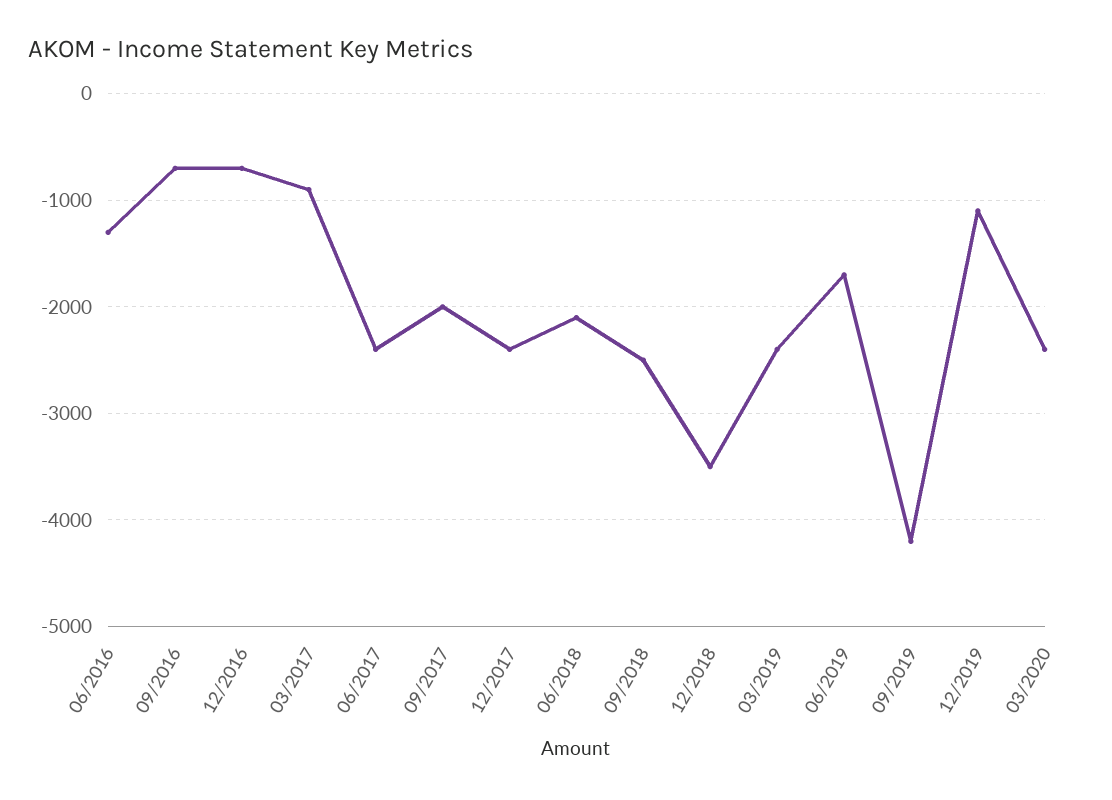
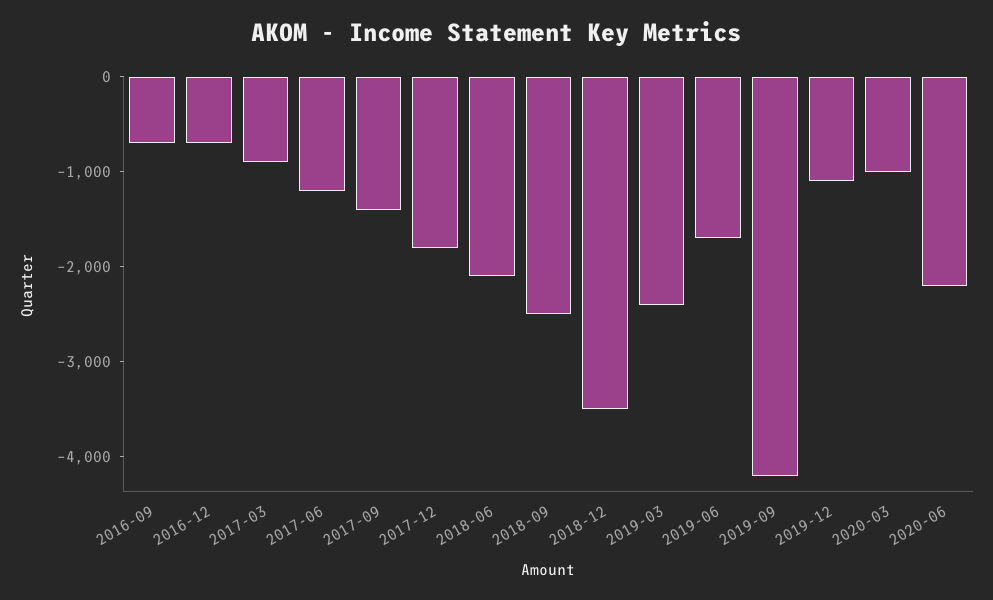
06/2016: -1300 -> none
06/2017: -2400 -> -1200
09/2017: -2000 -> -1400
12/2017: -2400 -> -1800
03/2020: -2400 -> -1000
2020-06: none -> -2200

